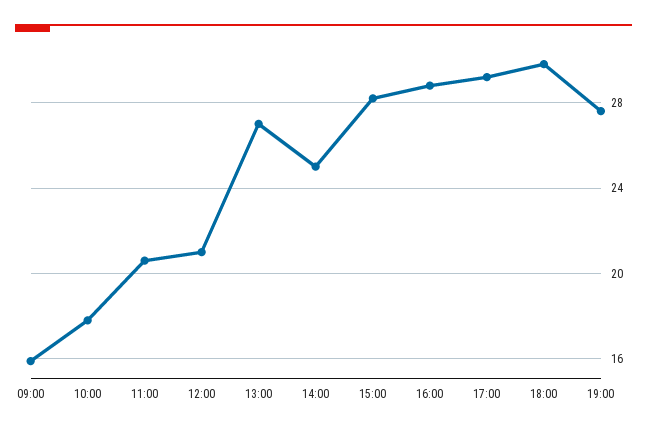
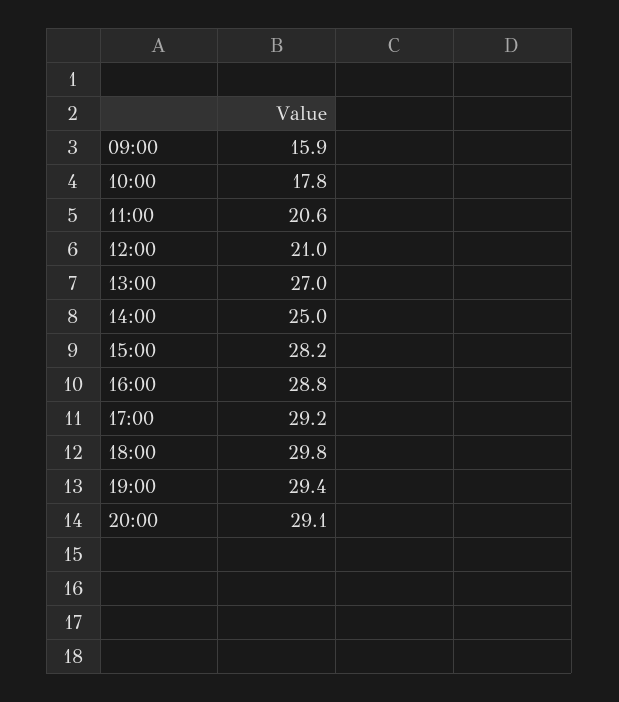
19:00: 27.5 -> 29.4
20:00: none -> 29.1

